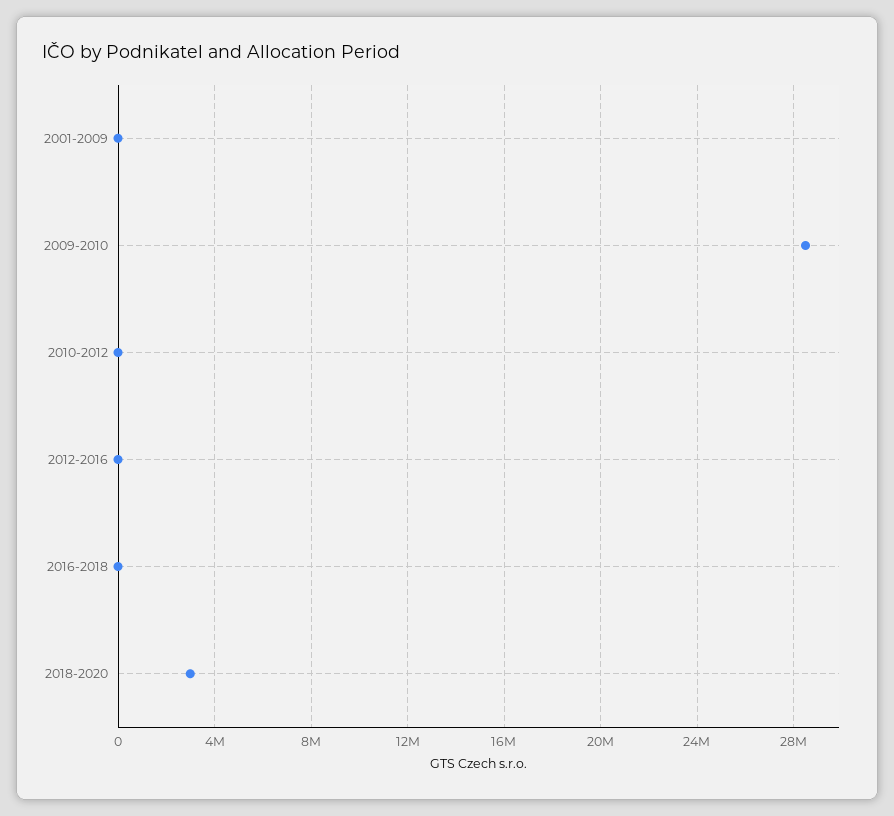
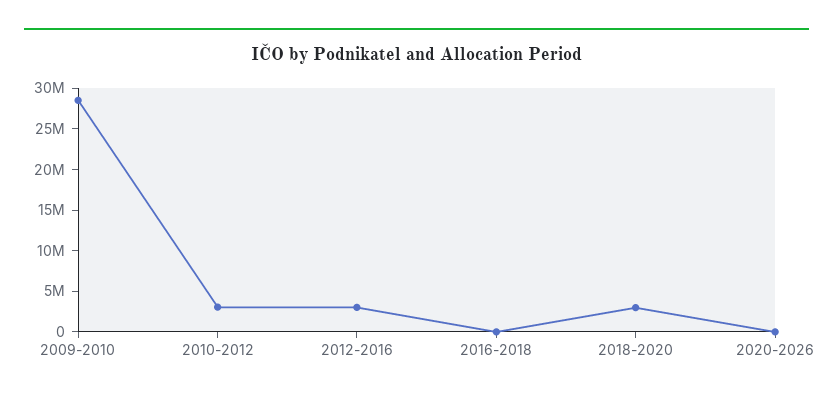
2001-2009: 0 -> none
2010-2012: 0 -> 3000000
2012-2016: 0 -> 3000000
2020-2026: none -> 0

